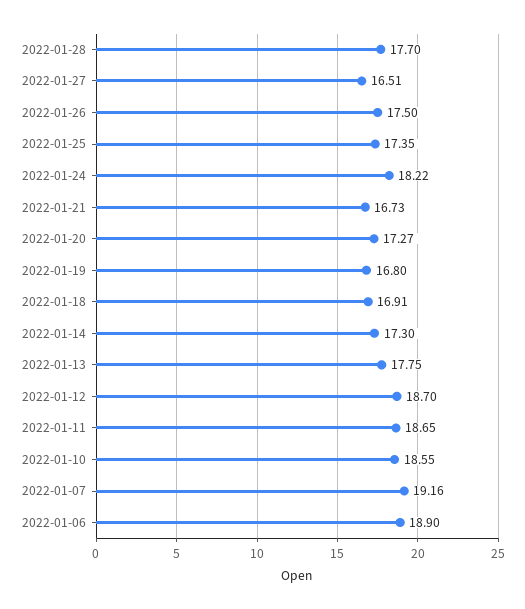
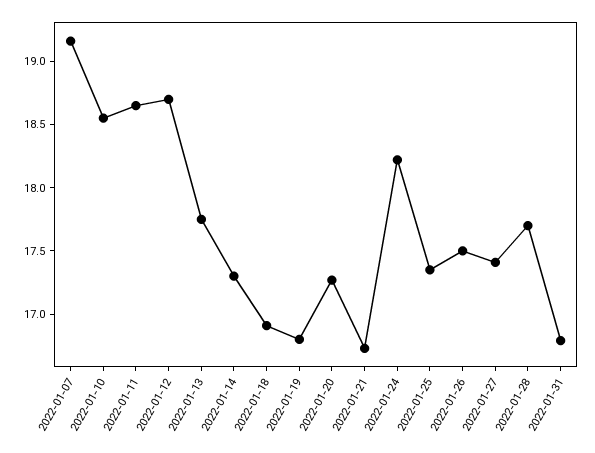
2022-01-27: 16.51 -> 17.4
2022-01-06: 18.9 -> none
2022-01-31: none -> 16.8

